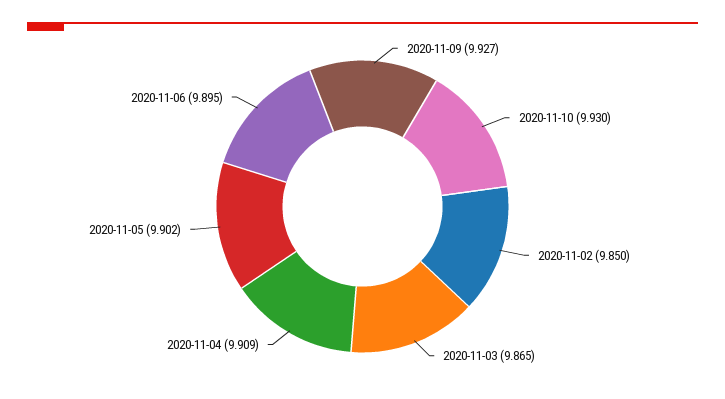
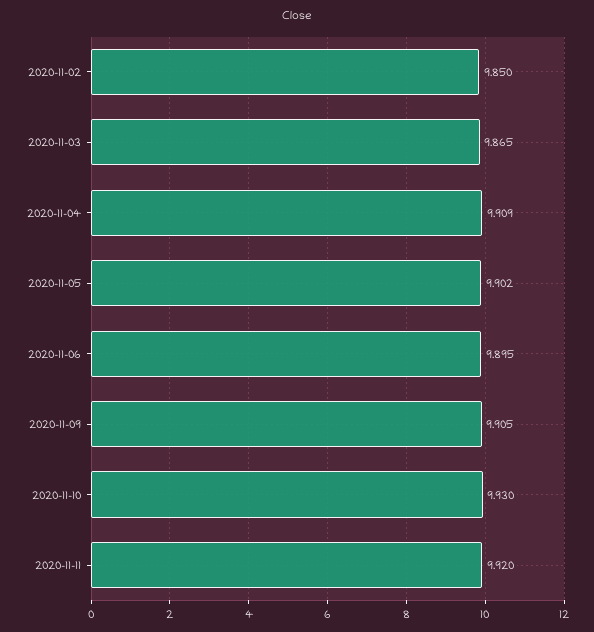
2020-11-09: 9.927 -> 9.905
2020-11-11: none -> 9.92

